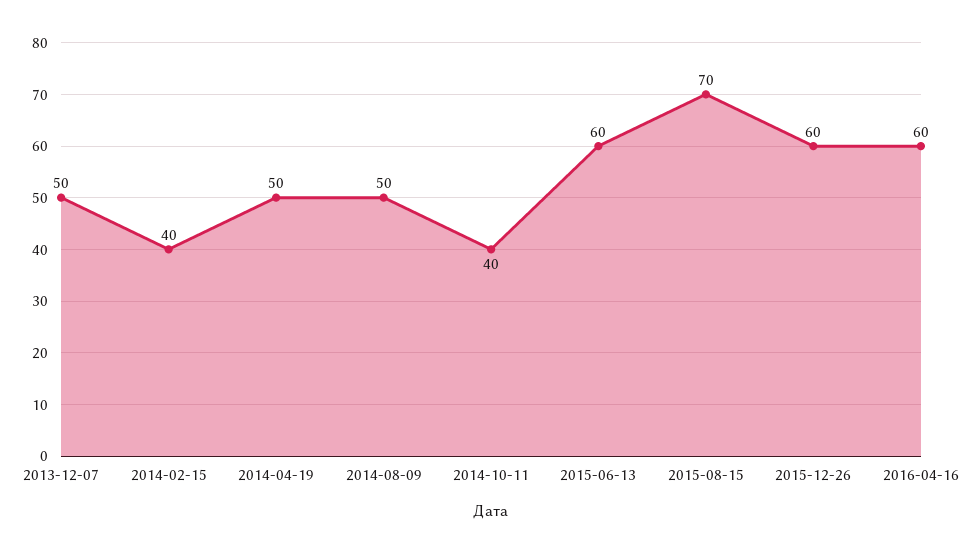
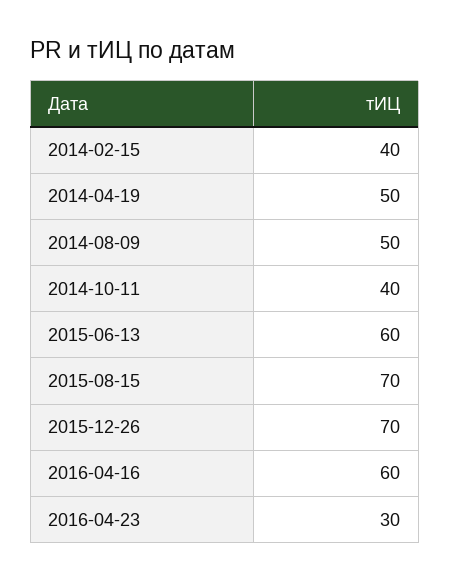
2013-12-07: 50 -> none
2015-12-26: 60 -> 70
2016-04-23: none -> 30

